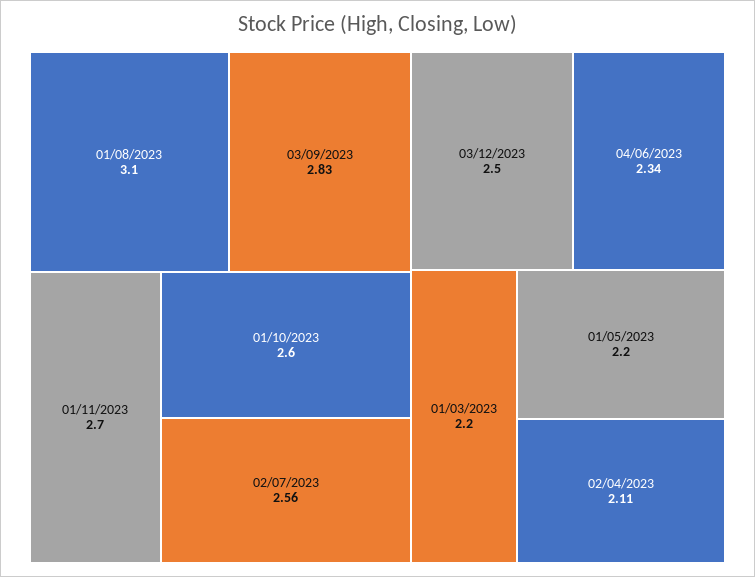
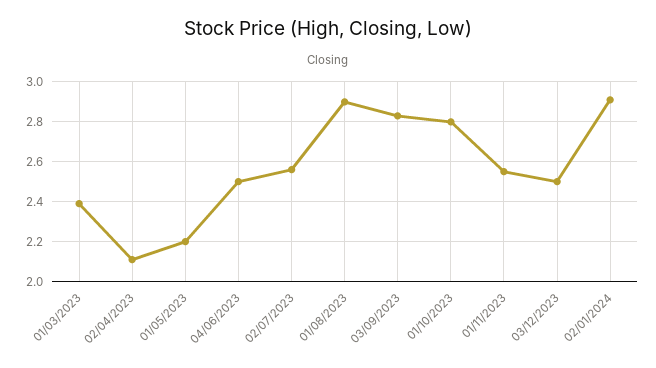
01/08/2023: 3.1 -> 2.9
01/11/2023: 2.7 -> 2.55
01/10/2023: 2.6 -> 2.8
04/06/2023: 2.34 -> 2.5
01/03/2023: 2.2 -> 2.4
02/01/2024: none -> 2.9

